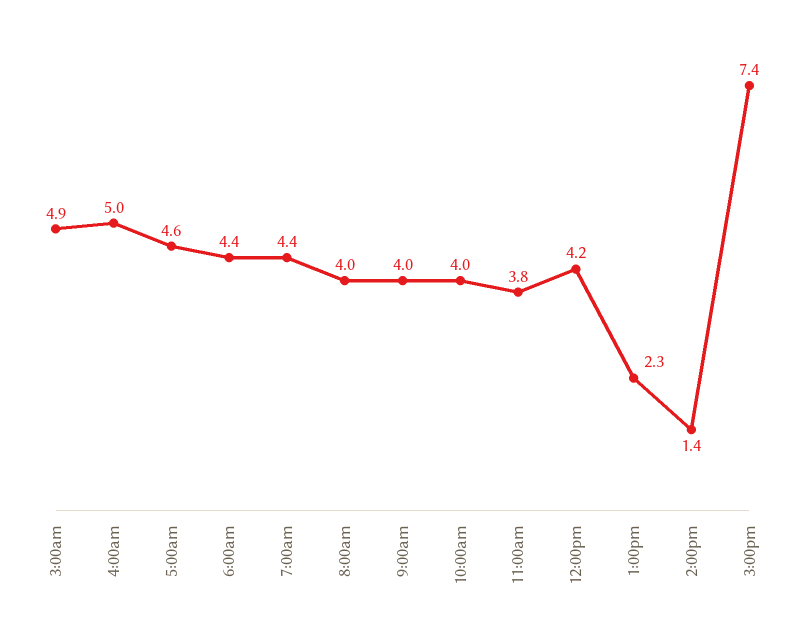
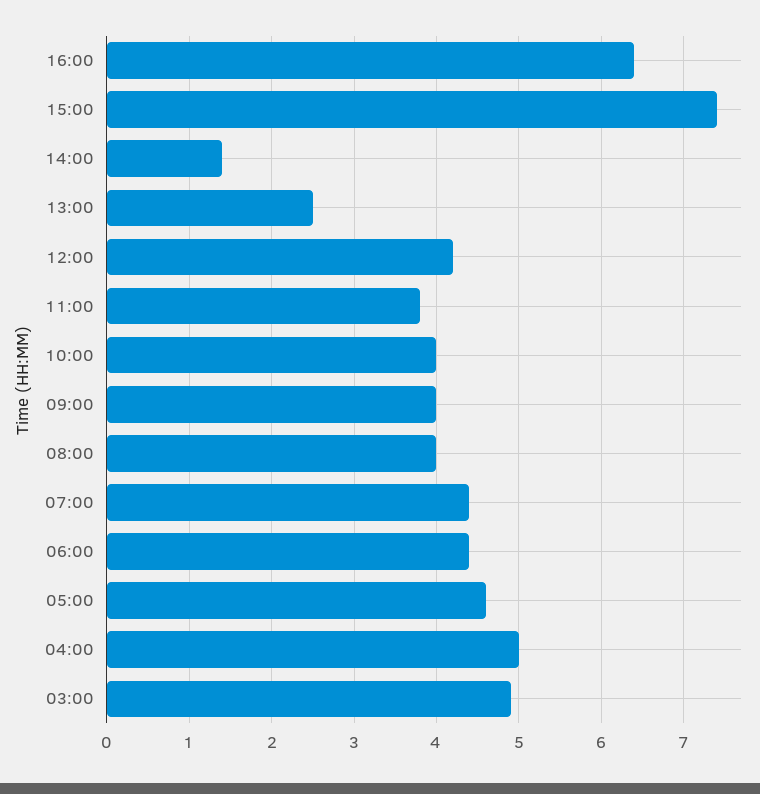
1:00pm: 2.3 -> 2.5
16:00: none -> 6.4

